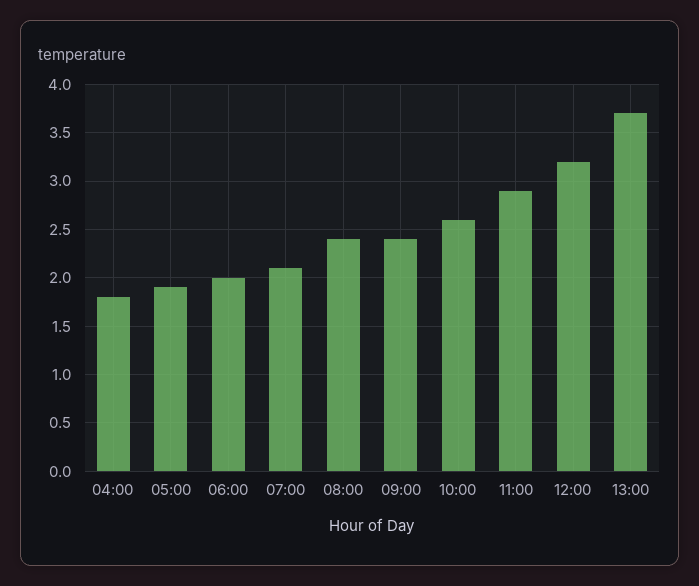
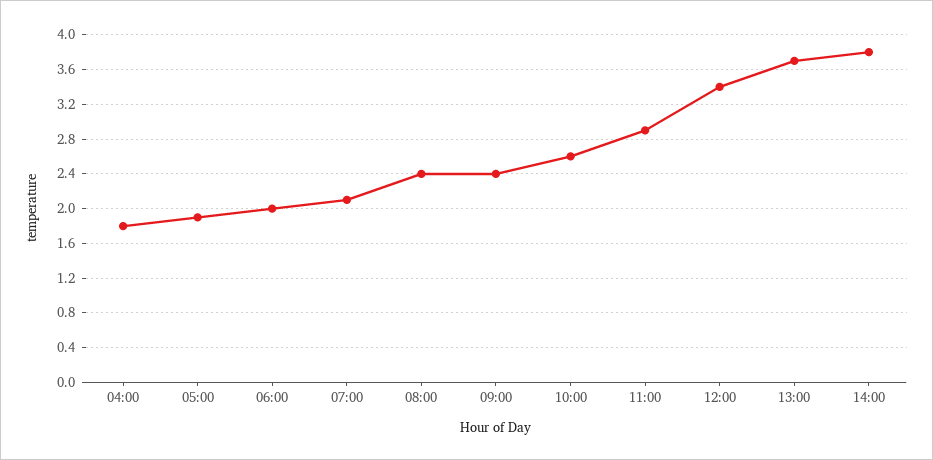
12:00: 3.2 -> 3.4
14:00: none -> 3.8

